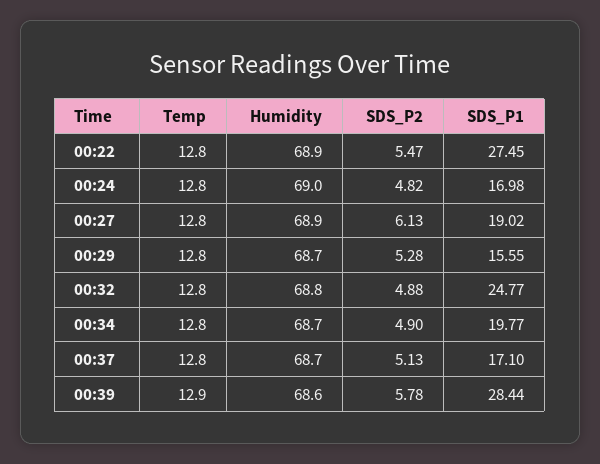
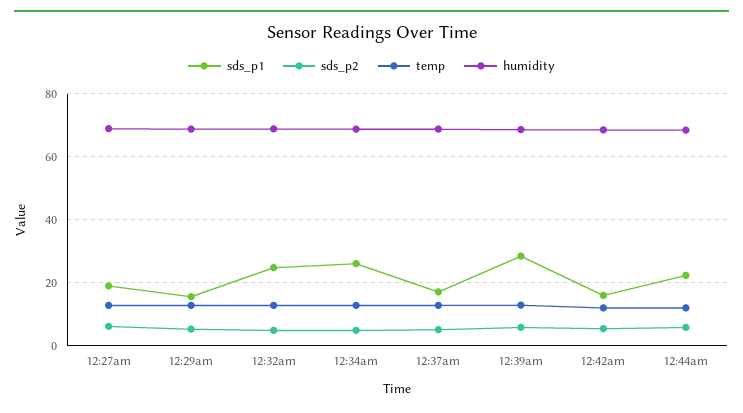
Temp, 00:22: 12.8 -> none
Humidity, 00:22: 68.9 -> none
SDS_P2, 00:22: 5.47 -> none
SDS_P1, 00:22: 27.45 -> none
Temp, 00:24: 12.8 -> none
Humidity, 00:24: 69 -> none
SDS_P2, 00:24: 4.82 -> none
SDS_P1, 00:24: 16.98 -> none
SDS_P1, 00:34: 19.77 -> 26
SDS_P1, 12:42am: none -> 16
SDS_P2, 12:42am: none -> 6
Temp, 12:42am: none -> 12
Humidity, 12:42am: none -> 68
SDS_P1, 12:44am: none -> 22
SDS_P2, 12:44am: none -> 6
Temp, 12:44am: none -> 12
Humidity, 12:44am: none -> 68

